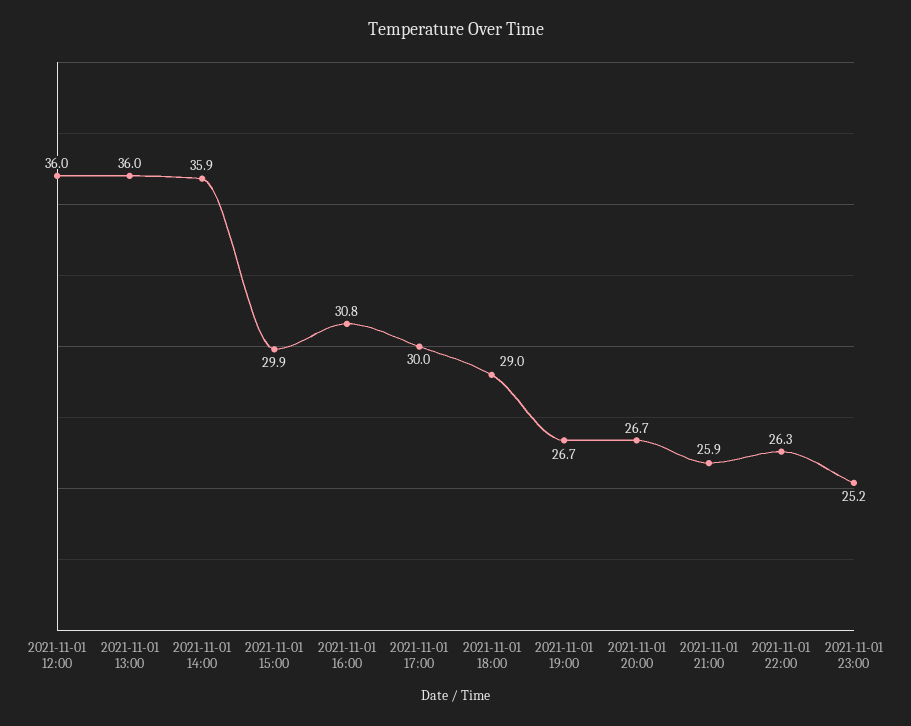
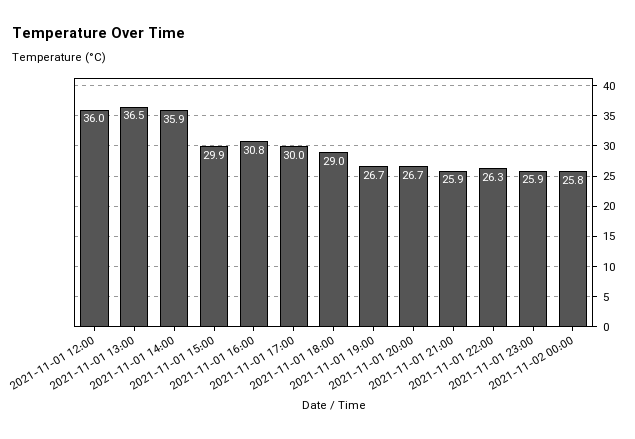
2021-11-01 13:00: 36 -> 36.5
2021-11-01 23:00: 25.2 -> 25.9
2021-11-02 00:00: none -> 25.8

